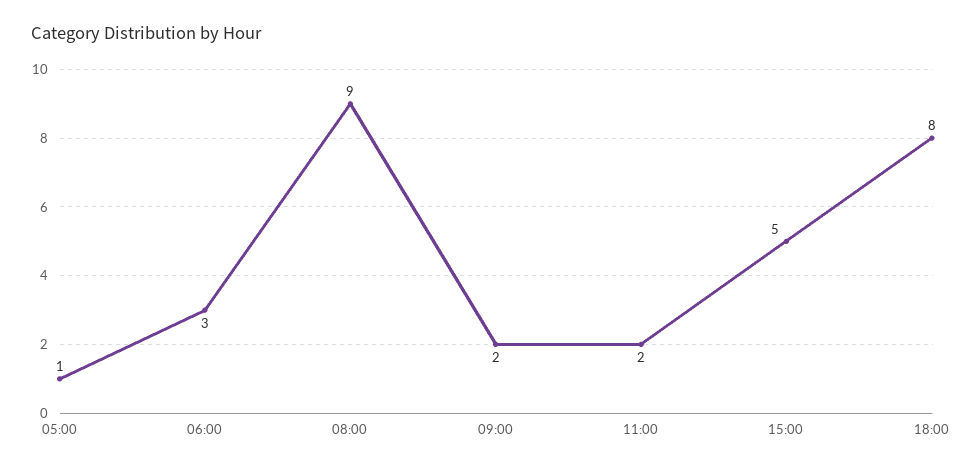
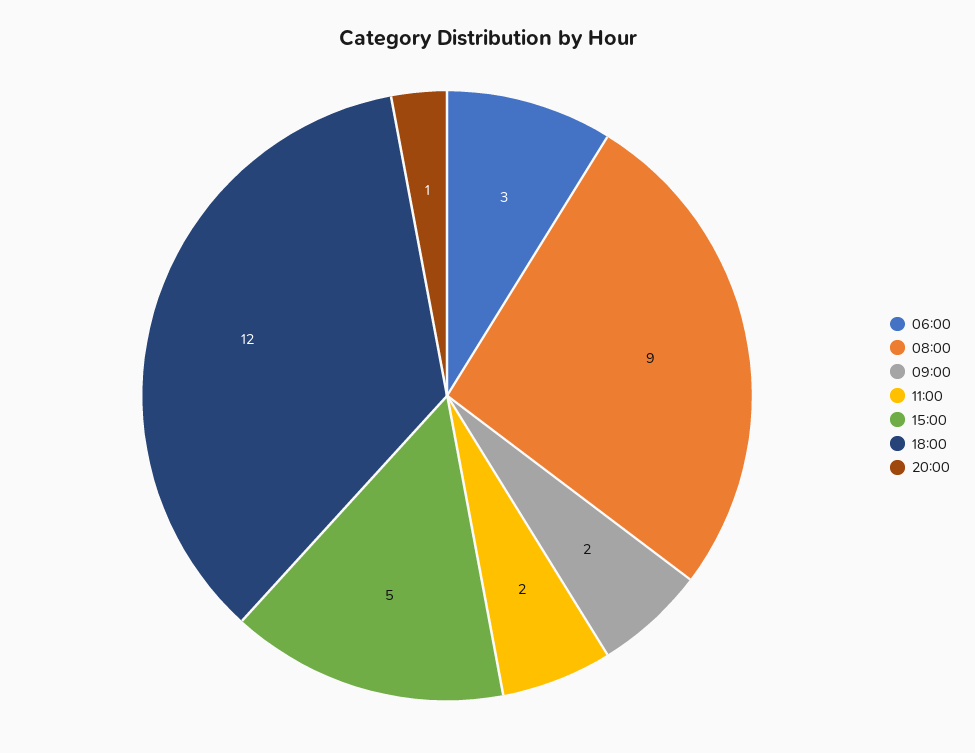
05:00: 1 -> none
18:00: 8 -> 12
20:00: none -> 1

